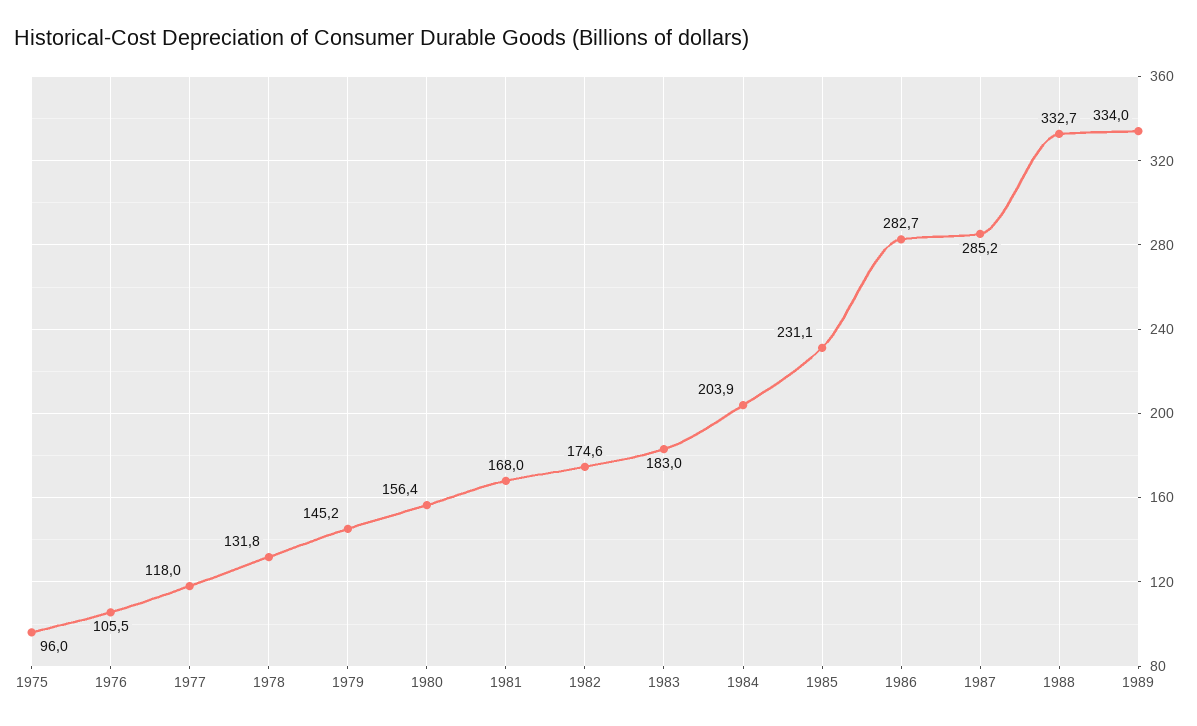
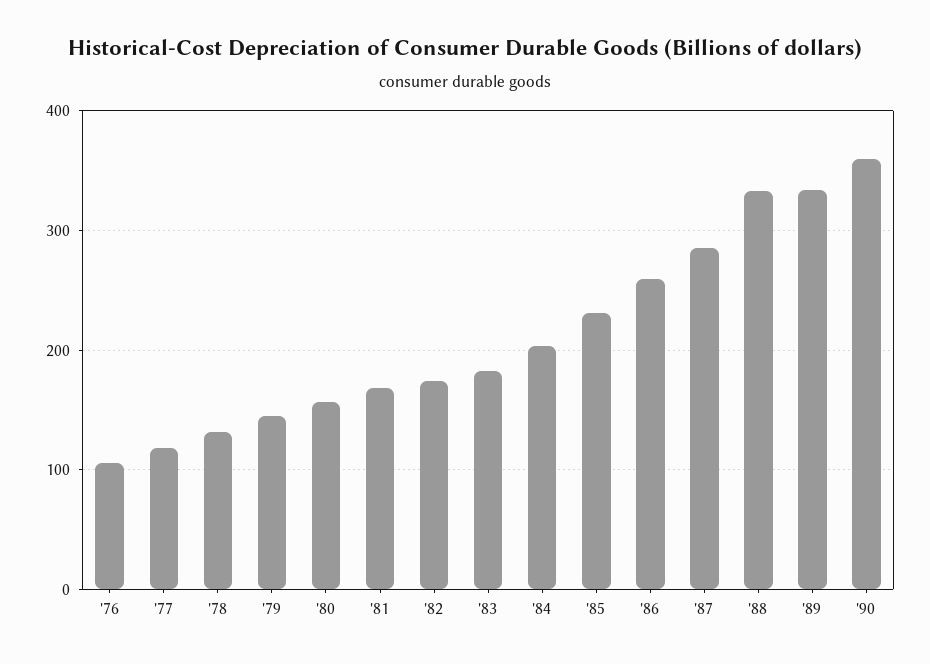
1975: 96 -> none
1986: 282.7 -> 260
'90: none -> 360

